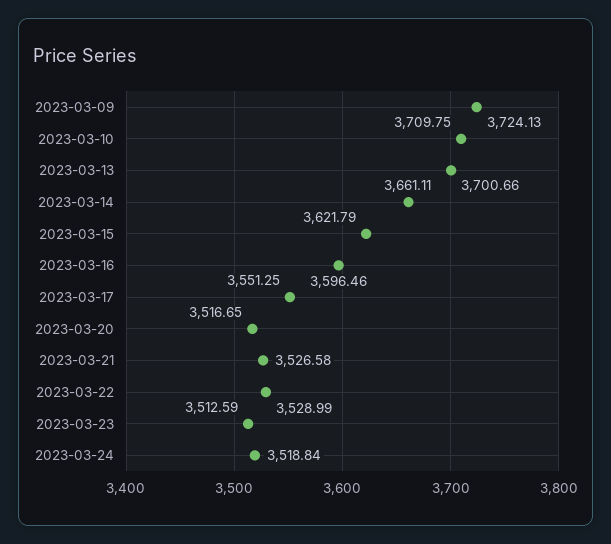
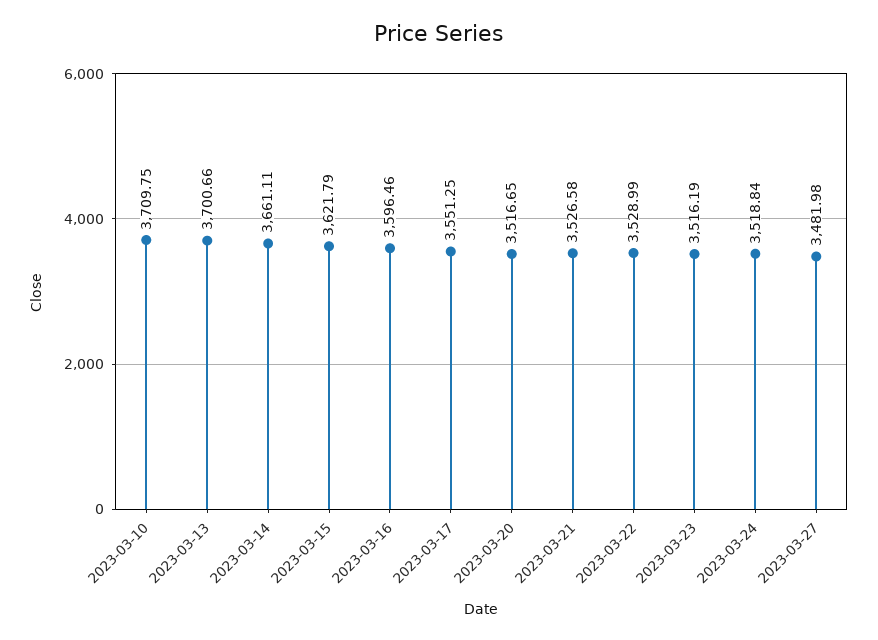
2023-03-09: 3724.13 -> none
2023-03-23: 3512.59 -> 3516.19
2023-03-27: none -> 3481.98

